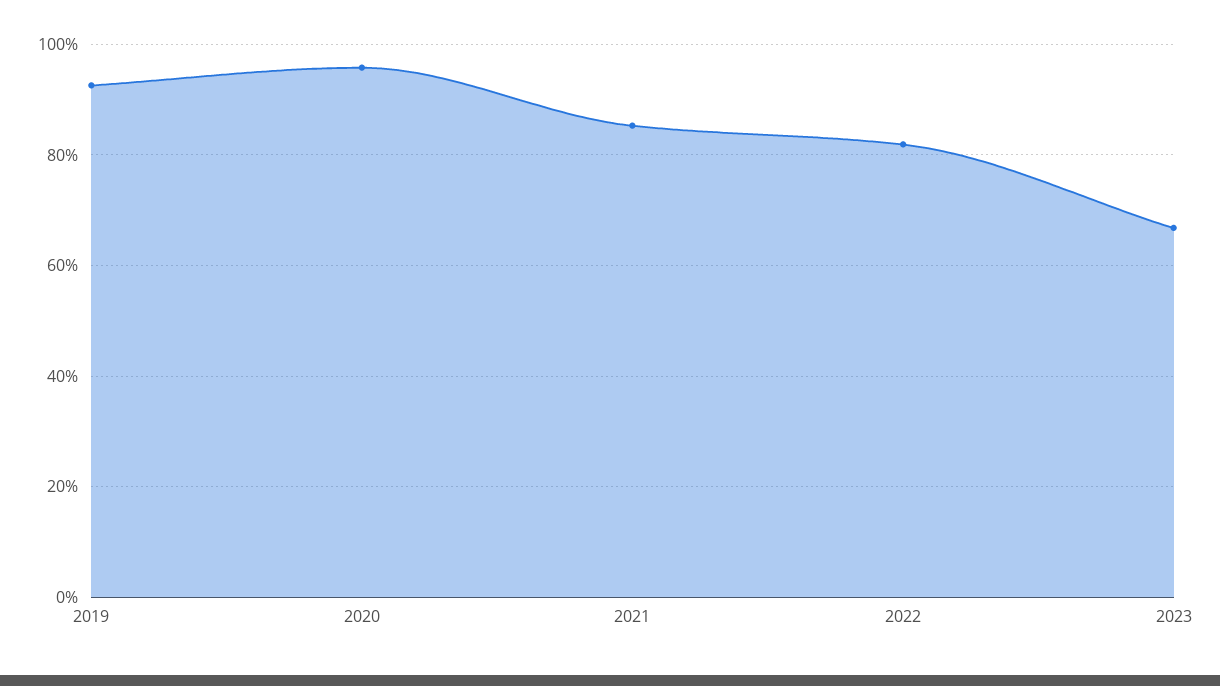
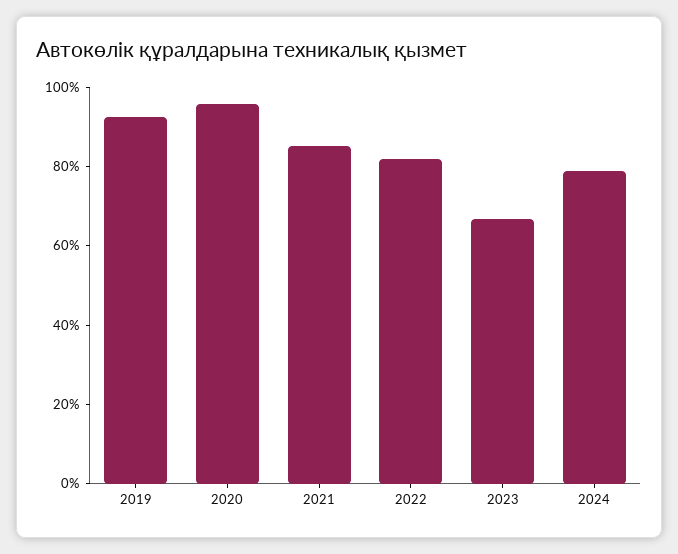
2024: none -> 80

